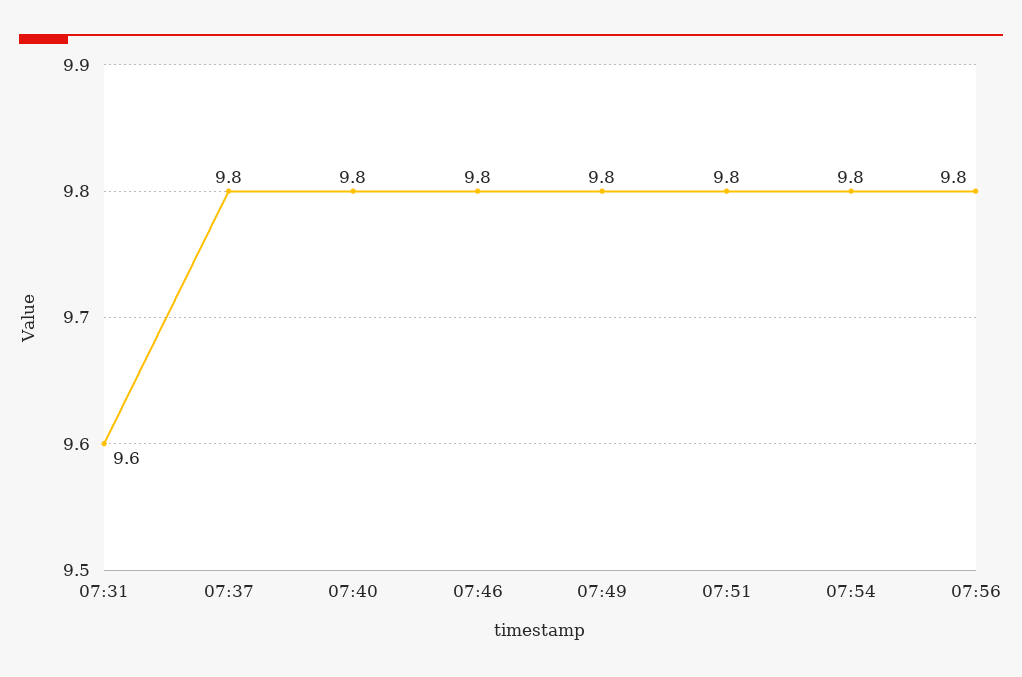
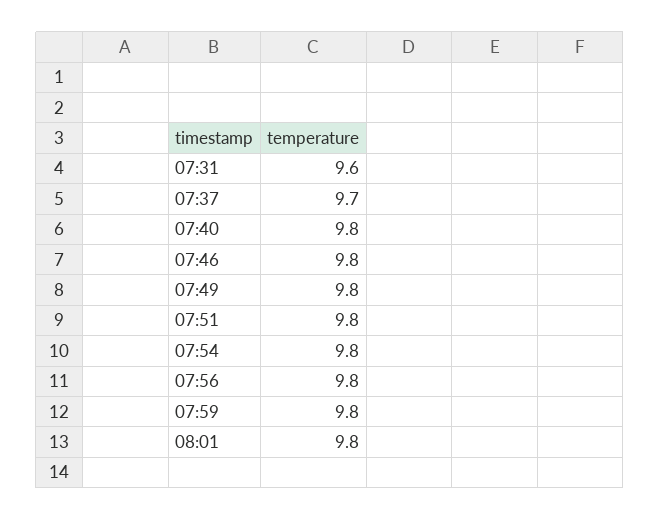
07:37: 9.8 -> 9.7
07:59: none -> 9.8
08:01: none -> 9.8

